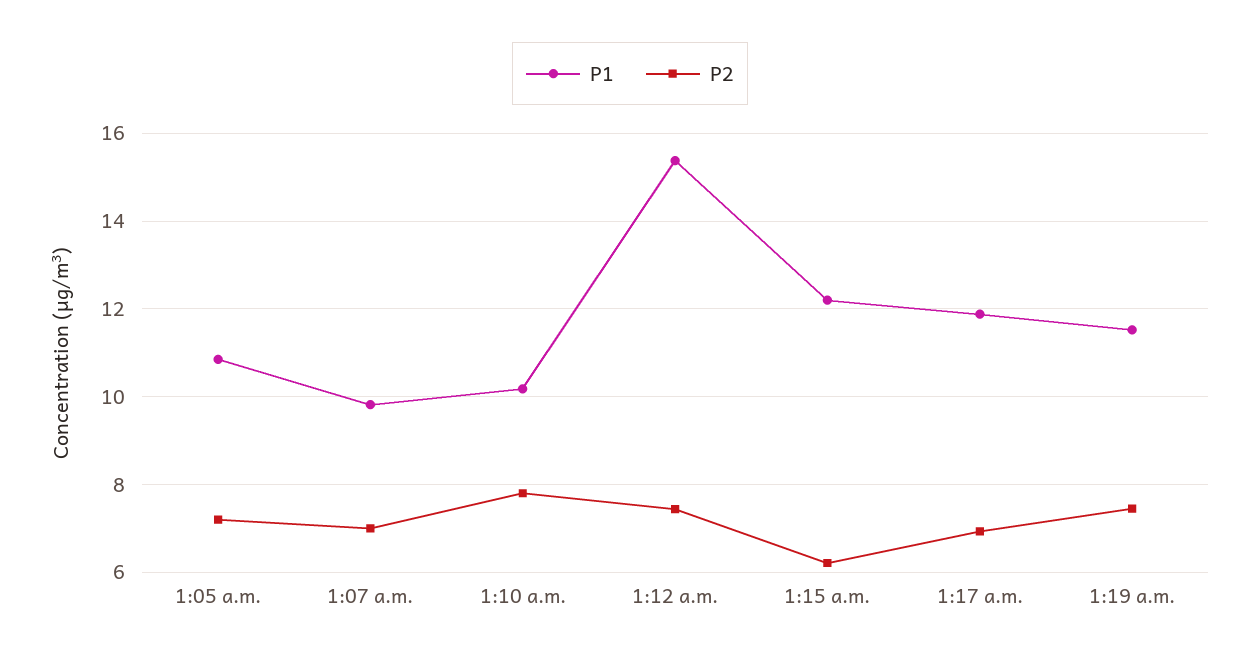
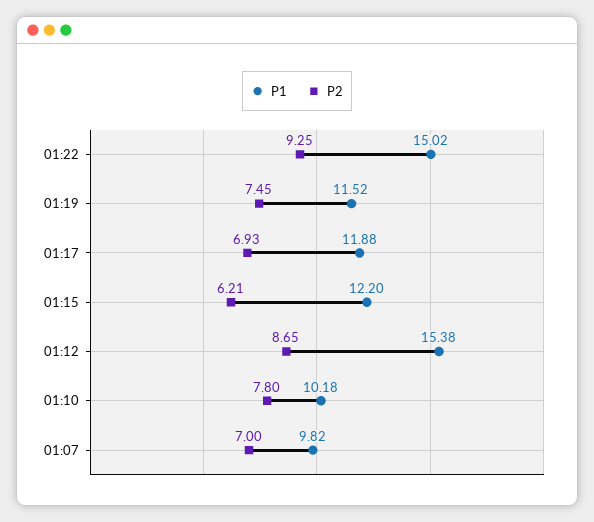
P1, 1:05 a.m.: 10.8 -> none
P2, 1:05 a.m.: 7.2 -> none
P2, 1:12 a.m.: 7.4 -> 8.65
P1, 01:22: none -> 15.02
P2, 01:22: none -> 9.25

